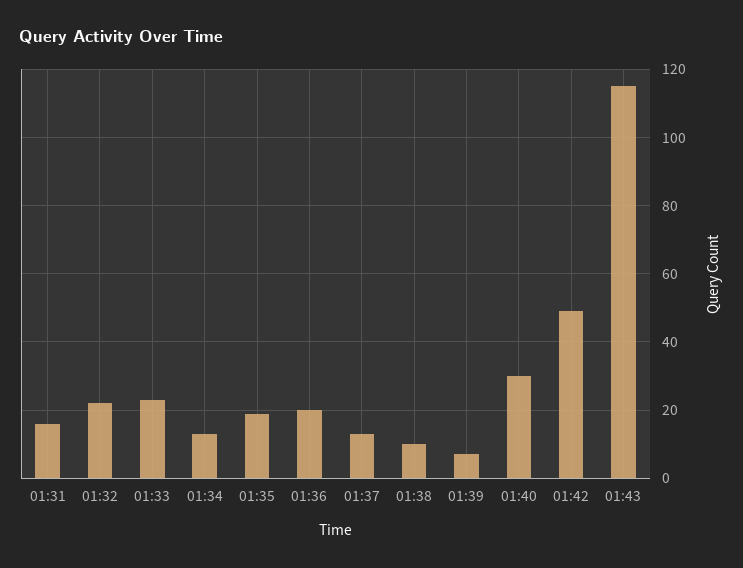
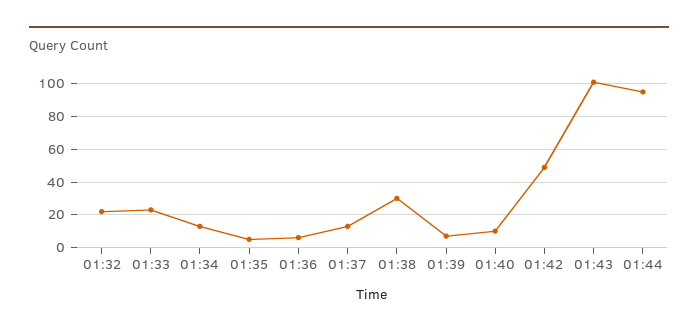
01:31: 15 -> none
01:35: 20 -> 5
01:36: 20 -> 5
01:38: 10 -> 30
01:40: 30 -> 10
01:43: 115 -> 100
01:44: none -> 95

